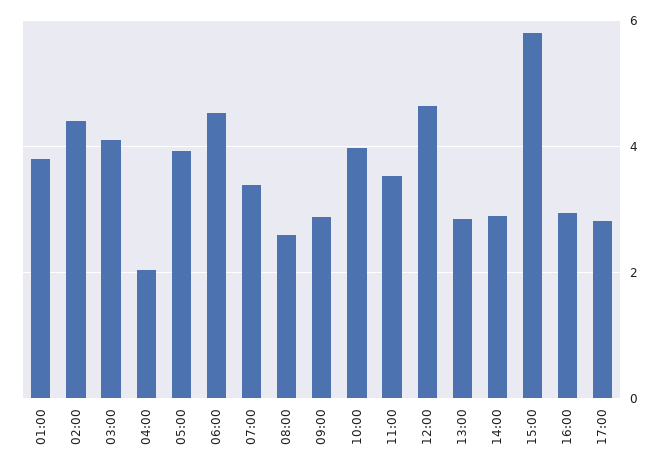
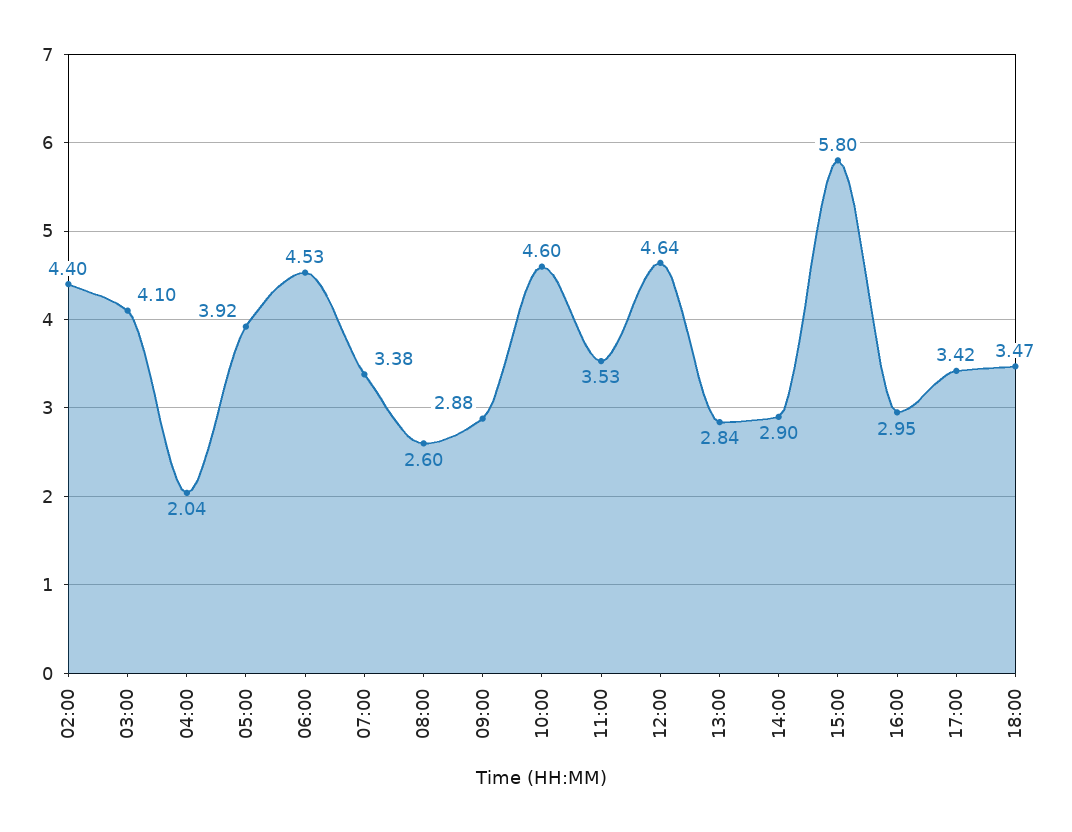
01:00: 3.8 -> none
10:00: 4 -> 4.6
17:00: 2.8 -> 3.42
18:00: none -> 3.47

